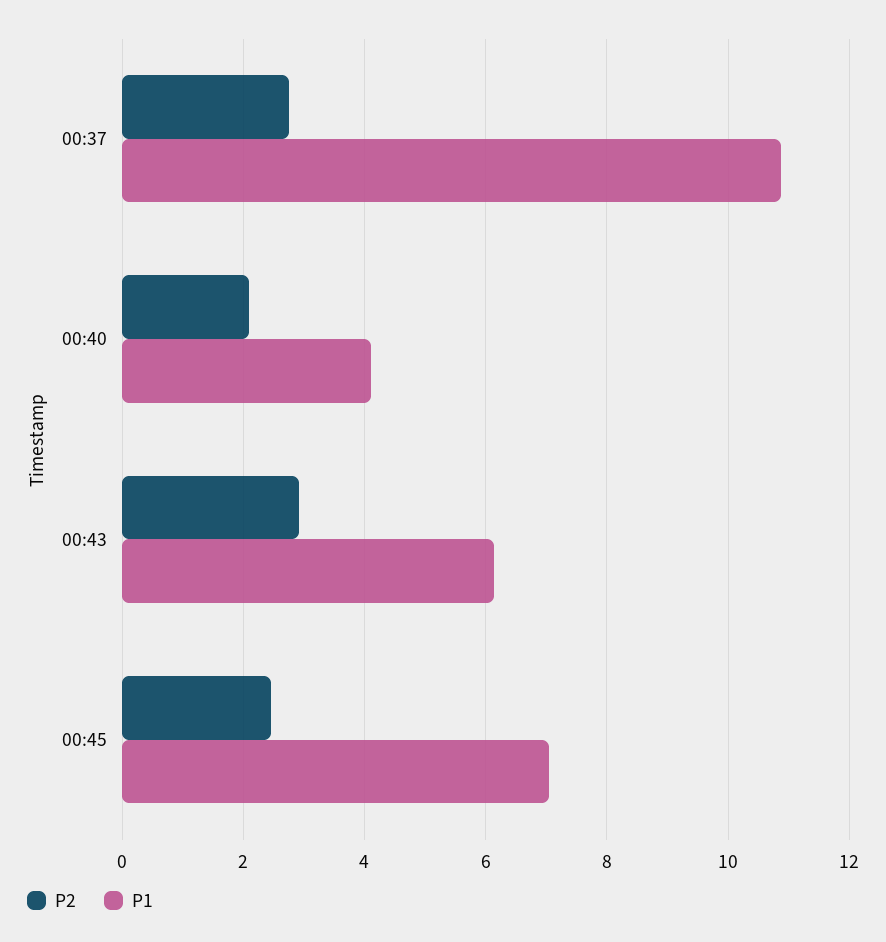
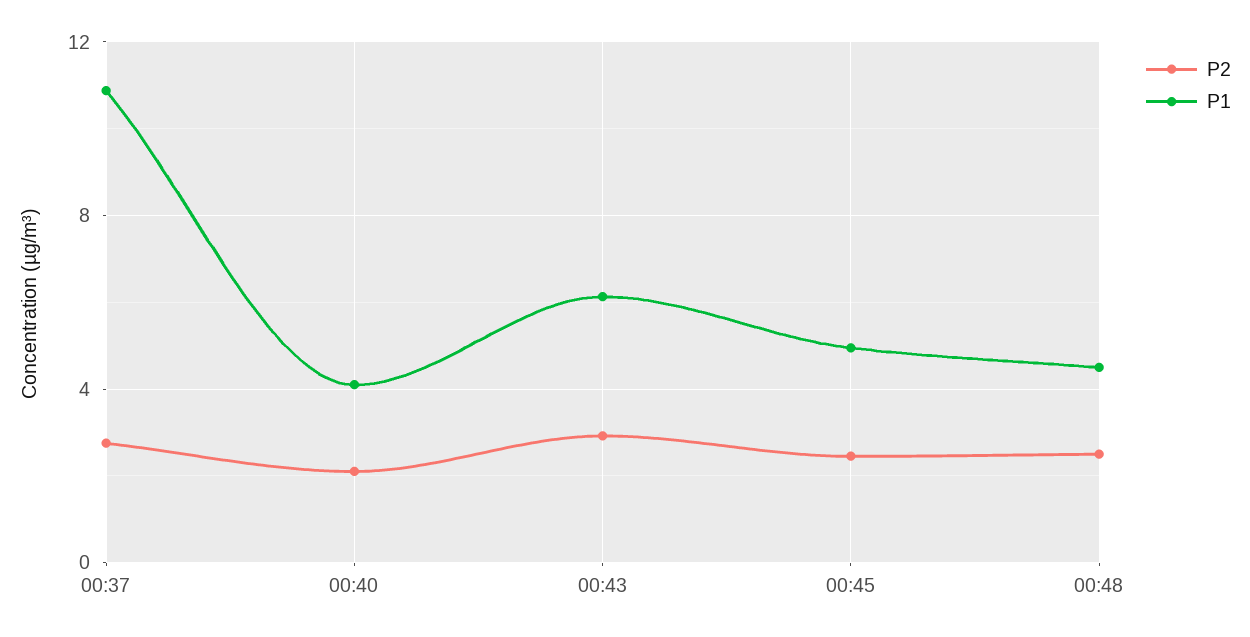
P1, 00:45: 7 -> 5
P2, 00:48: none -> 2.5
P1, 00:48: none -> 4.5

